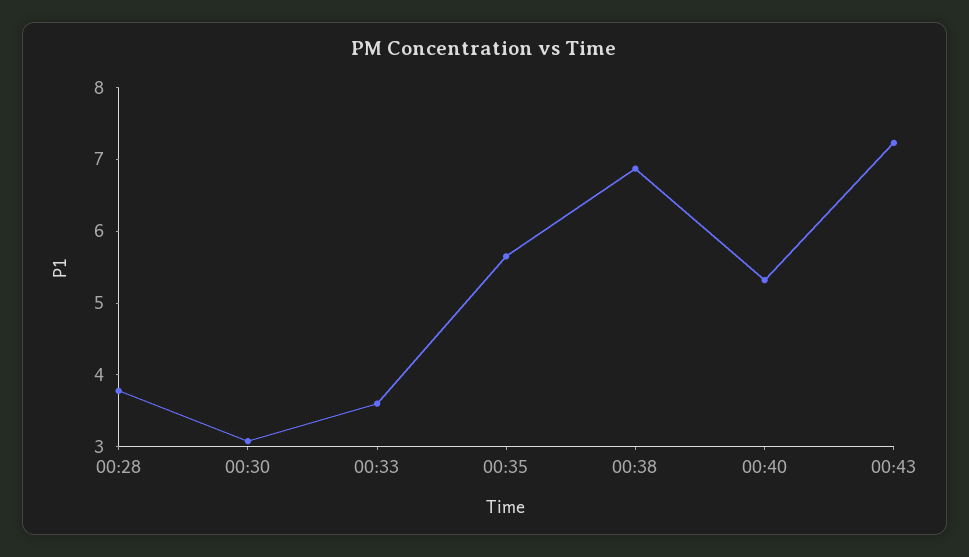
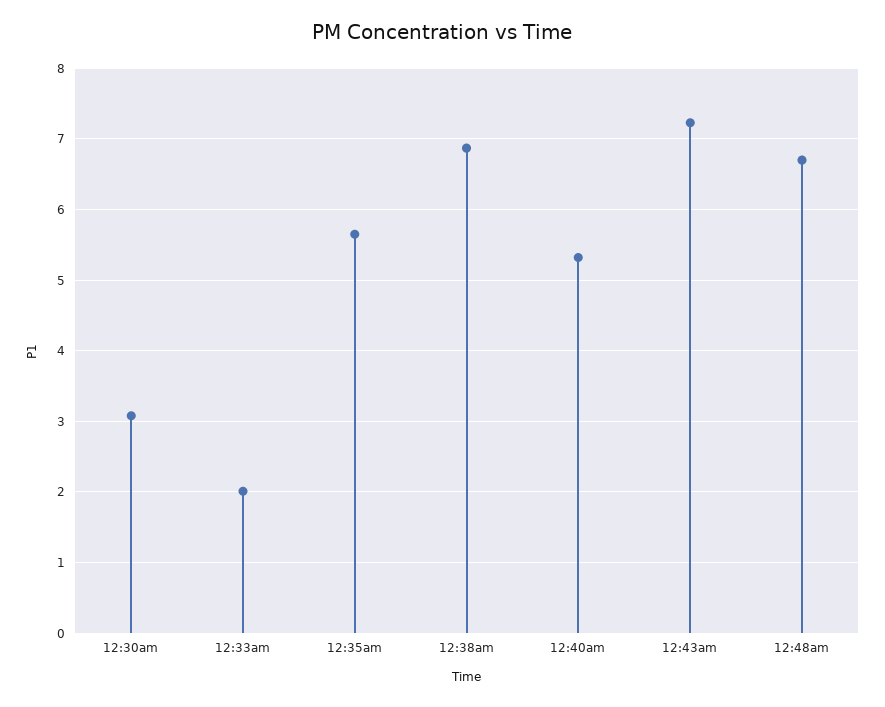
00:28: 3.8 -> none
00:33: 3.6 -> 2
12:48am: none -> 6.7

